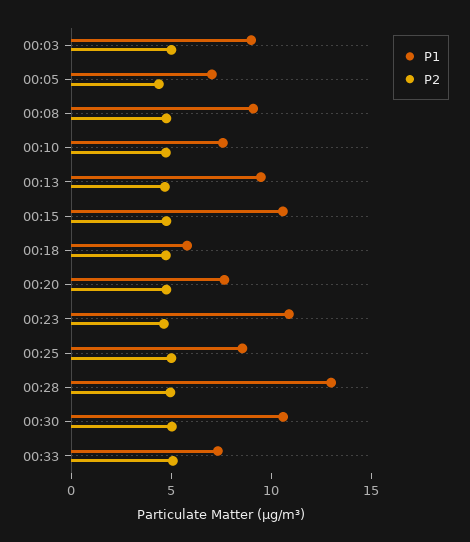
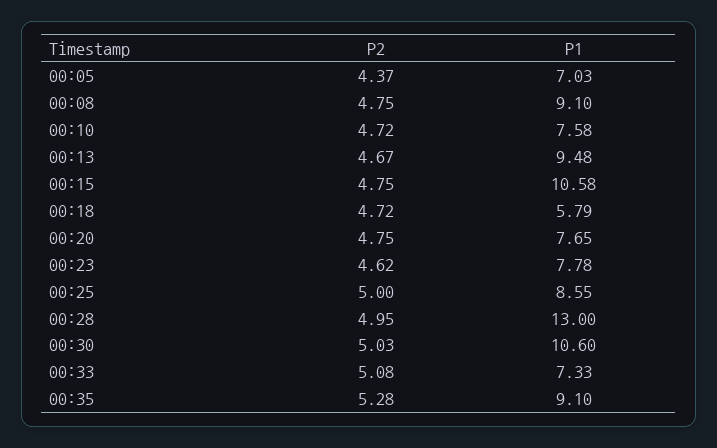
P1, 00:03: 9 -> none
P2, 00:03: 5 -> none
P1, 00:23: 11 -> 7.78
P2, 00:35: none -> 5.28
P1, 00:35: none -> 9.1

